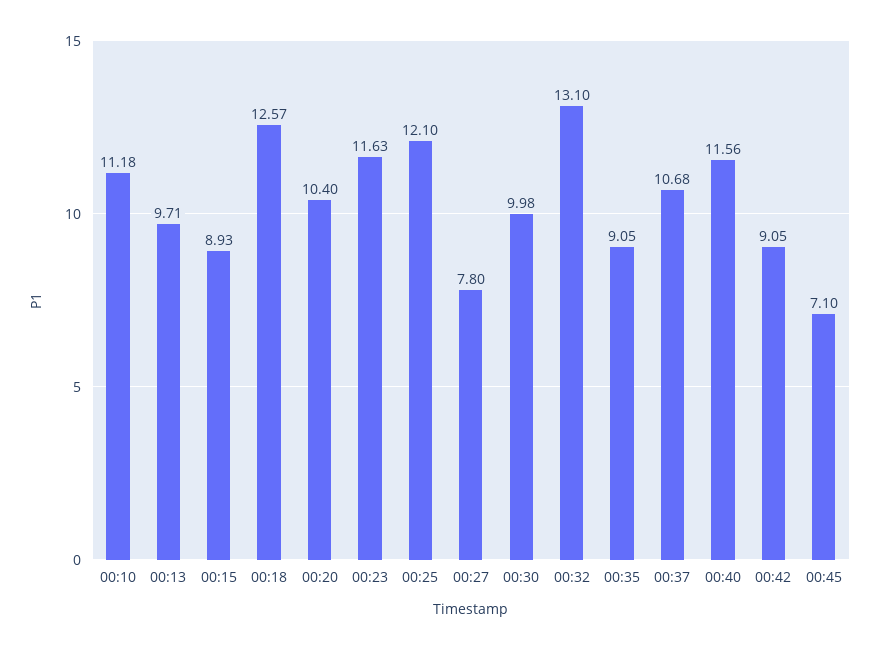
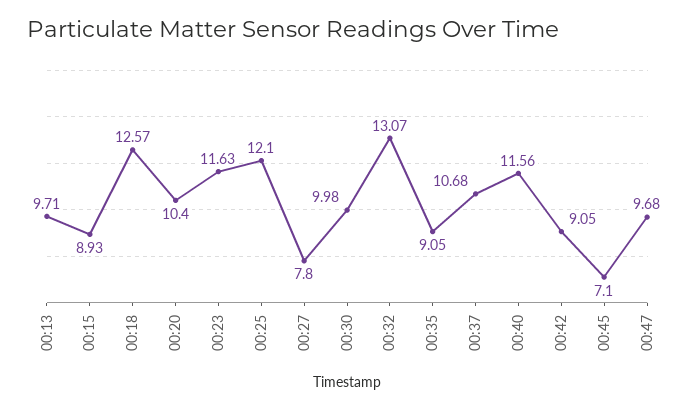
00:10: 11.18 -> none
00:32: 13.1 -> 13.07
00:47: none -> 9.68

